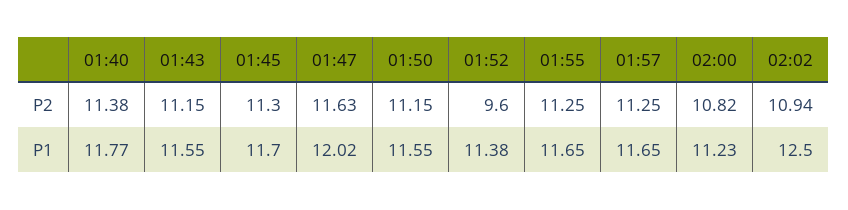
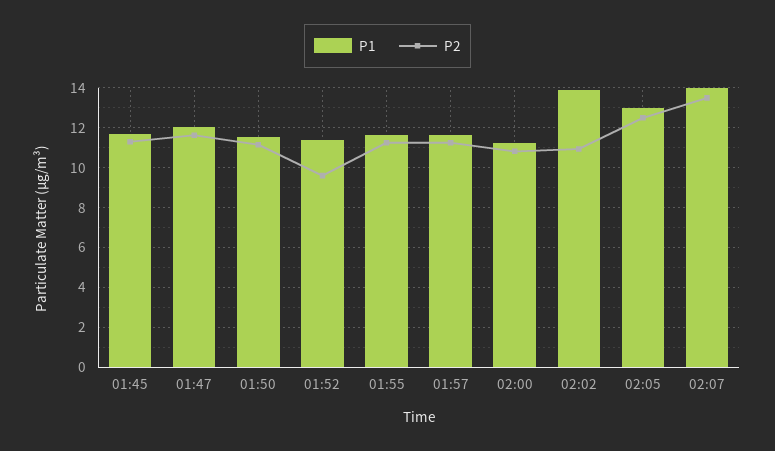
P2, 01:40: 11.38 -> none
P2, 01:43: 11.15 -> none
P1, 01:40: 11.77 -> none
P1, 01:43: 11.55 -> none
P1, 02:02: 12.5 -> 14
P1, 02:05: none -> 13
P2, 02:05: none -> 12.5
P1, 02:07: none -> 14
P2, 02:07: none -> 13.5

